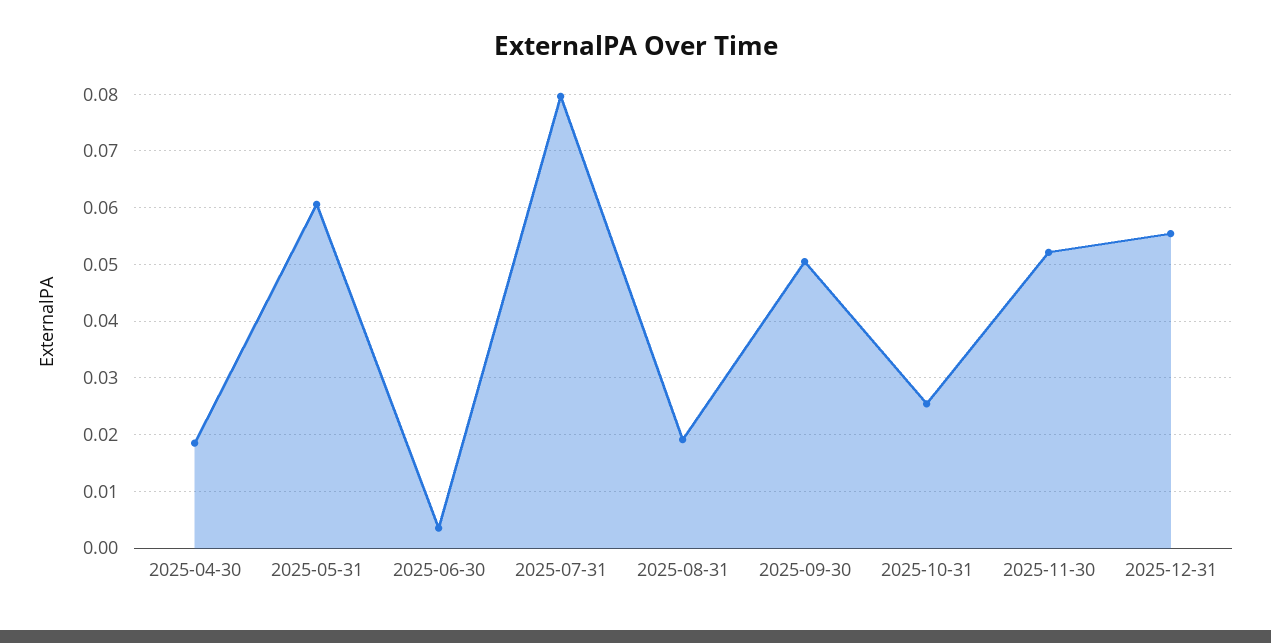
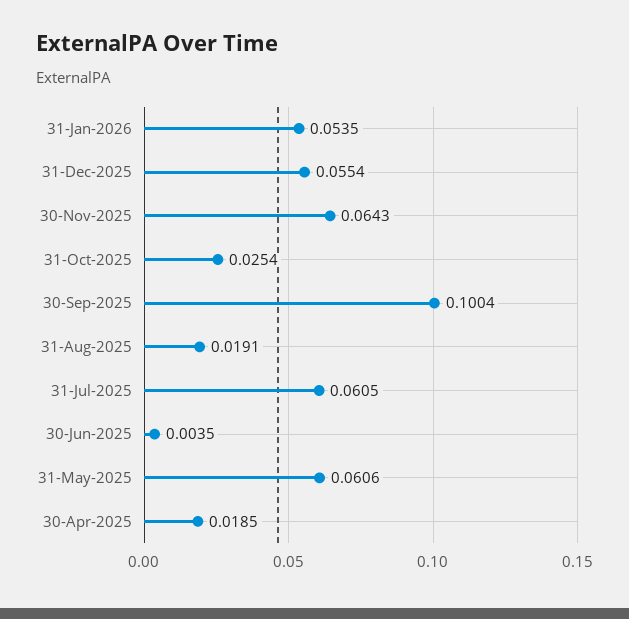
2025-07-31: 0.08 -> 0.0605
2025-09-30: 0.05 -> 0.1004
2025-11-30: 0.052 -> 0.0643
31-Jan-2026: none -> 0.0535

